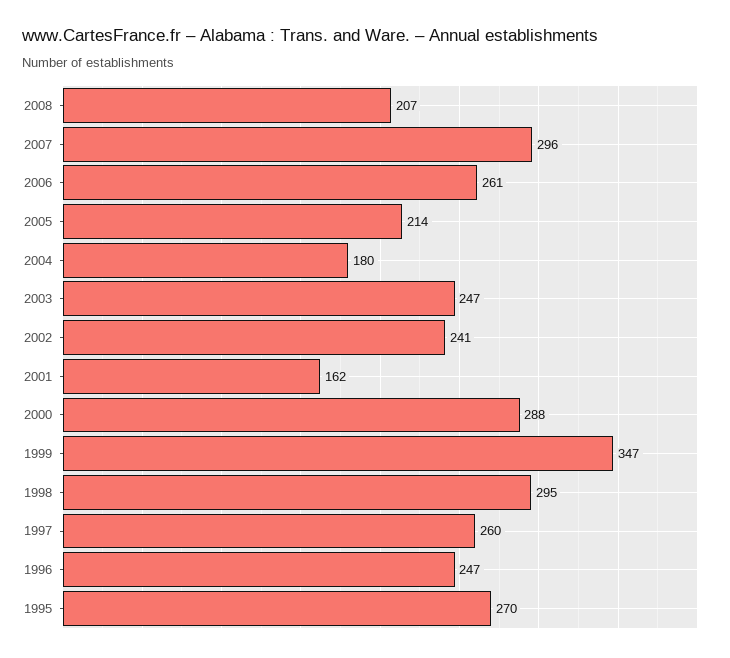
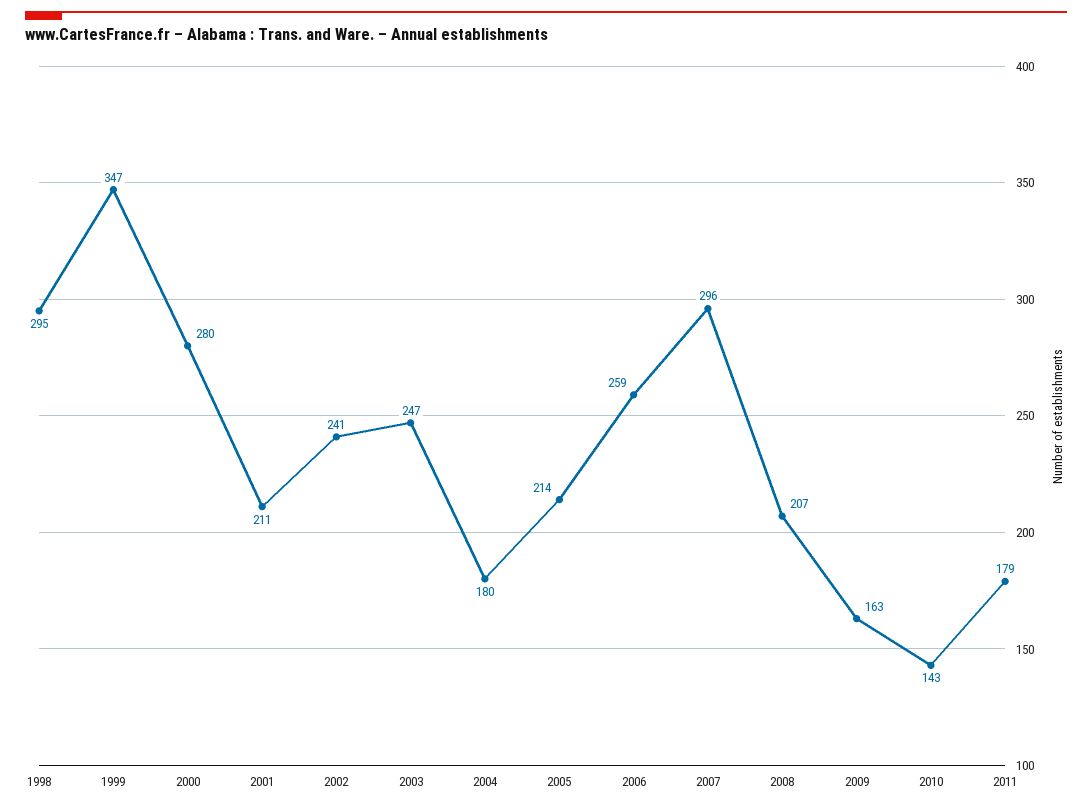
2006: 261 -> 259
2001: 162 -> 211
2000: 288 -> 280
1997: 260 -> none
1996: 247 -> none
1995: 270 -> none
2009: none -> 163
2010: none -> 143
2011: none -> 179

